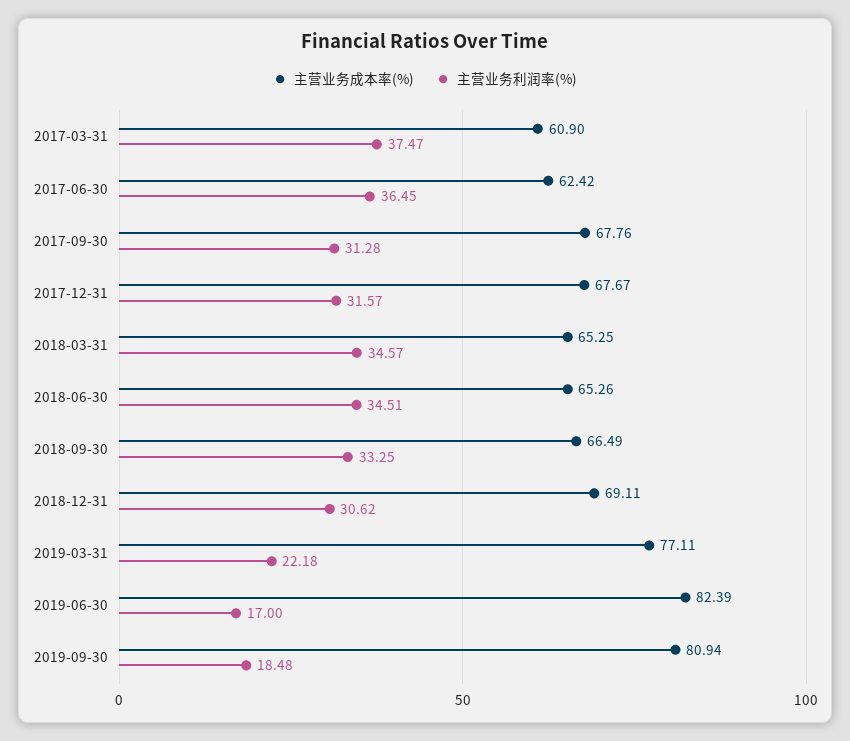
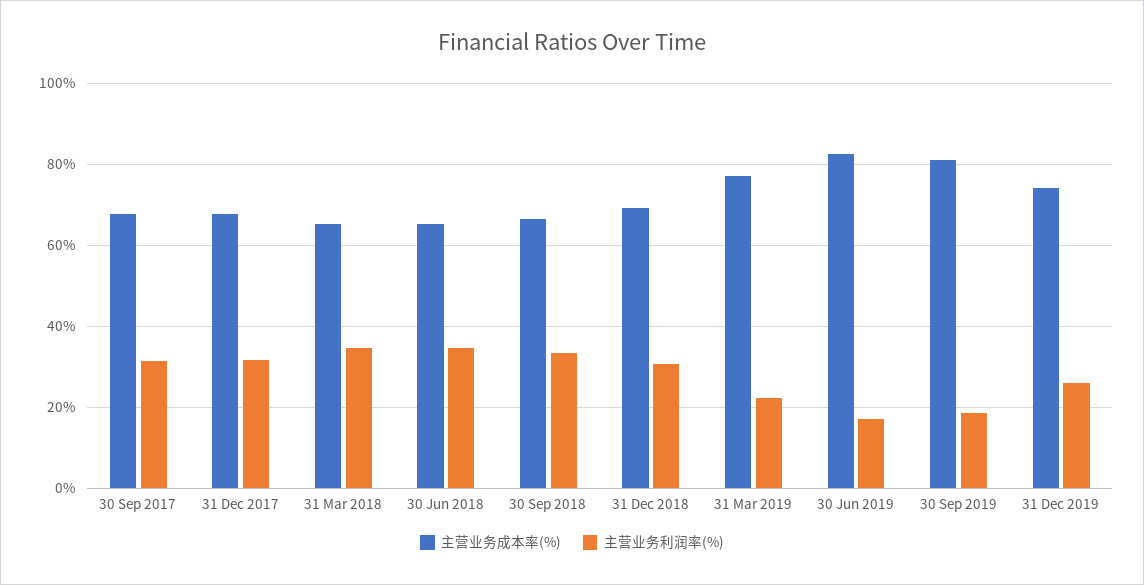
主营业务成本率(%), 2017-03-31: 60.9 -> none
主营业务利润率(%), 2017-03-31: 37.47 -> none
主营业务成本率(%), 2017-06-30: 62.42 -> none
主营业务利润率(%), 2017-06-30: 36.45 -> none
主营业务成本率(%), 31 Dec 2019: none -> 74
主营业务利润率(%), 31 Dec 2019: none -> 26

